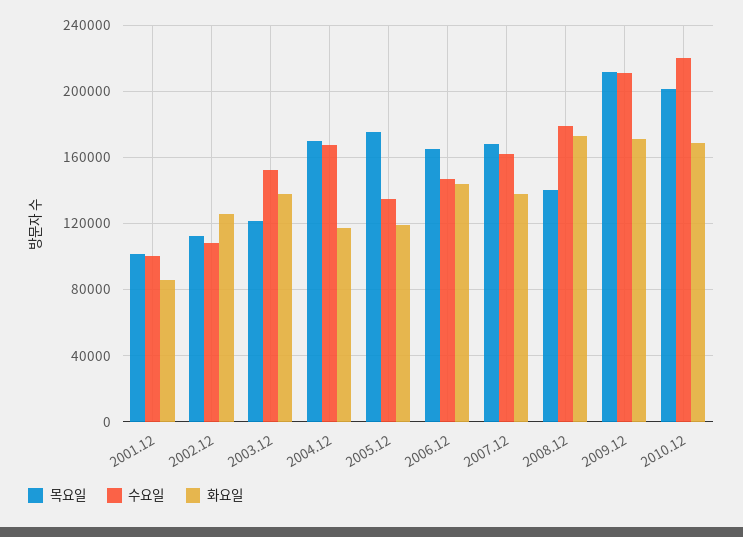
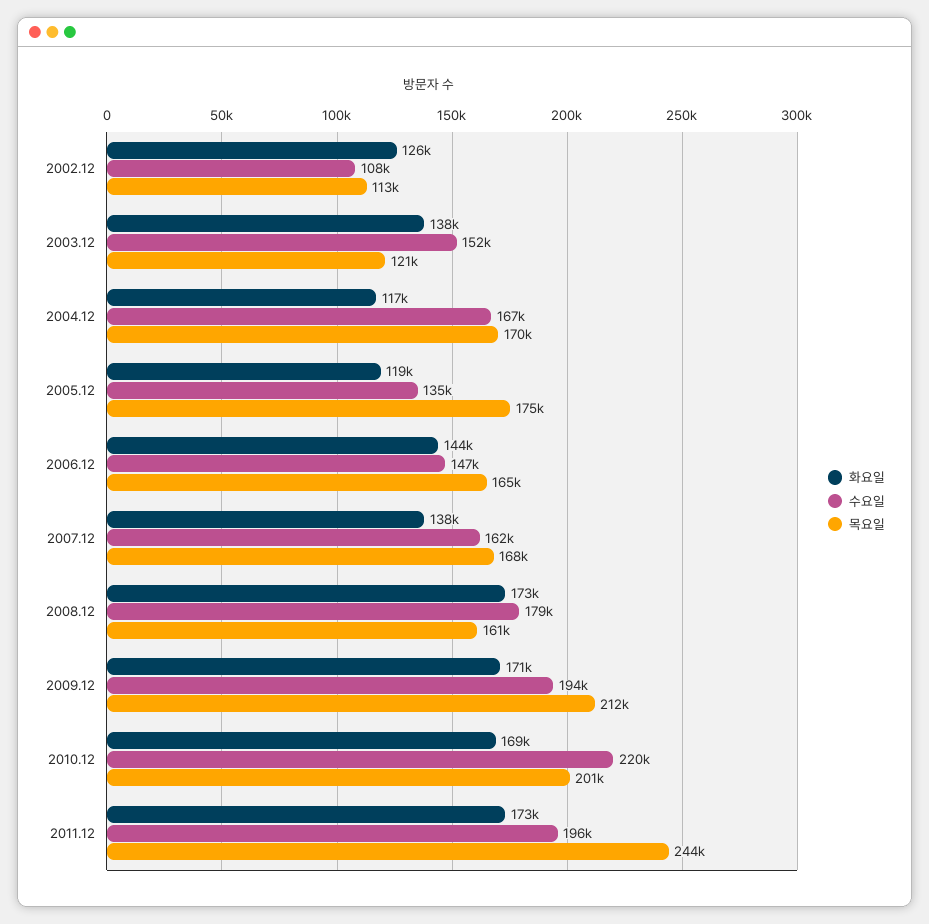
목요일, 2001.12: 100000 -> none
수요일, 2001.12: 100000 -> none
화요일, 2001.12: 85000 -> none
목요일, 2008.12: 140000 -> 161000
수요일, 2009.12: 210000 -> 194000
화요일, 2011.12: none -> 173000
수요일, 2011.12: none -> 196000
목요일, 2011.12: none -> 244000

